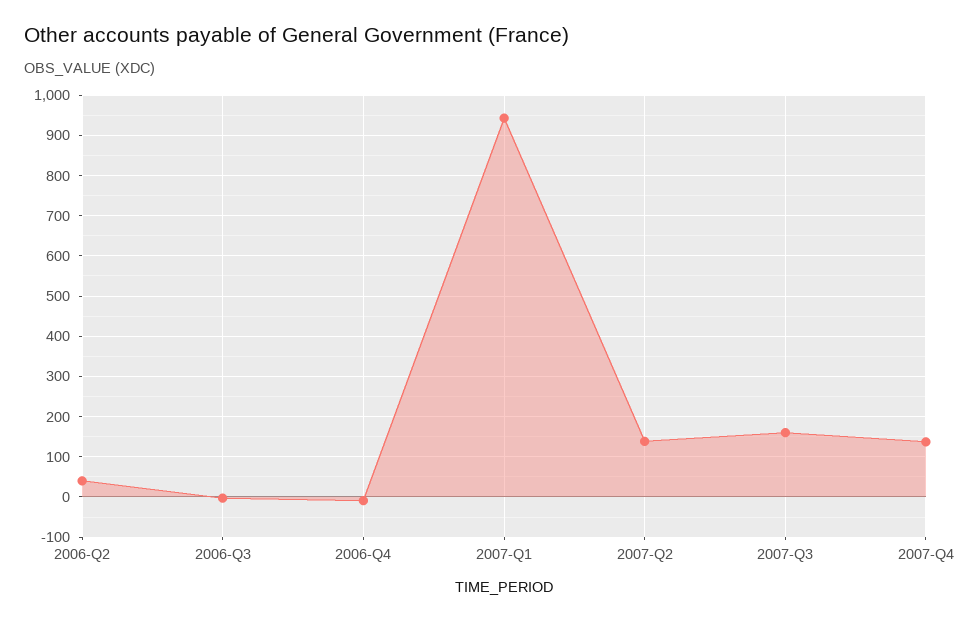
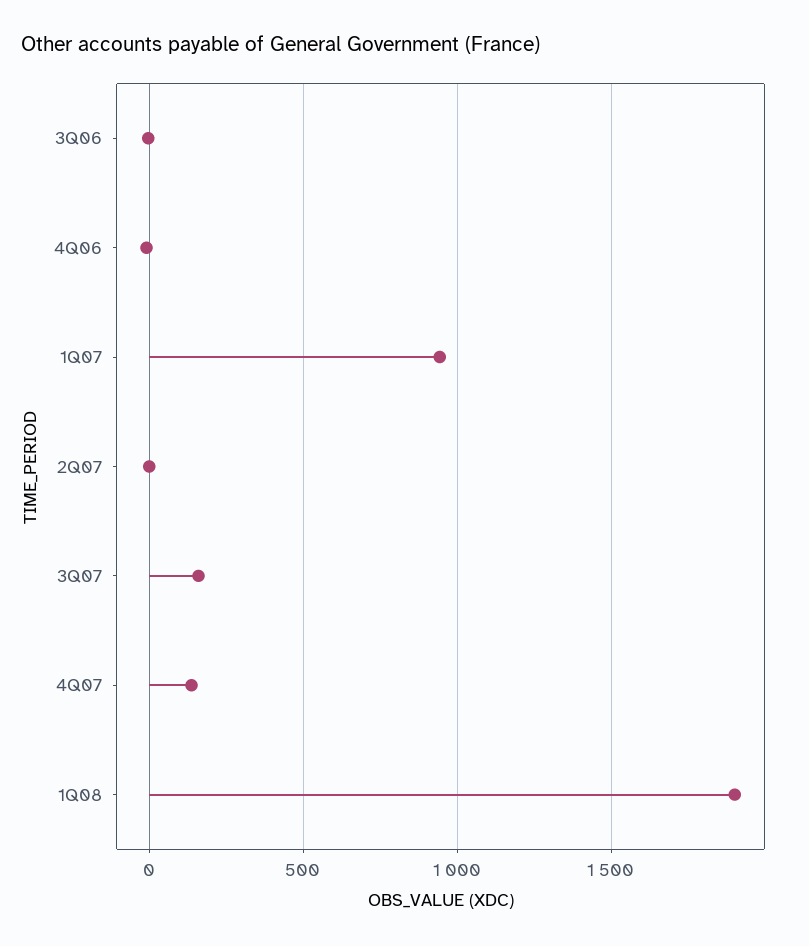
2006-Q2: 40 -> none
2007-Q2: 140 -> 0
1Q08: none -> 1900

